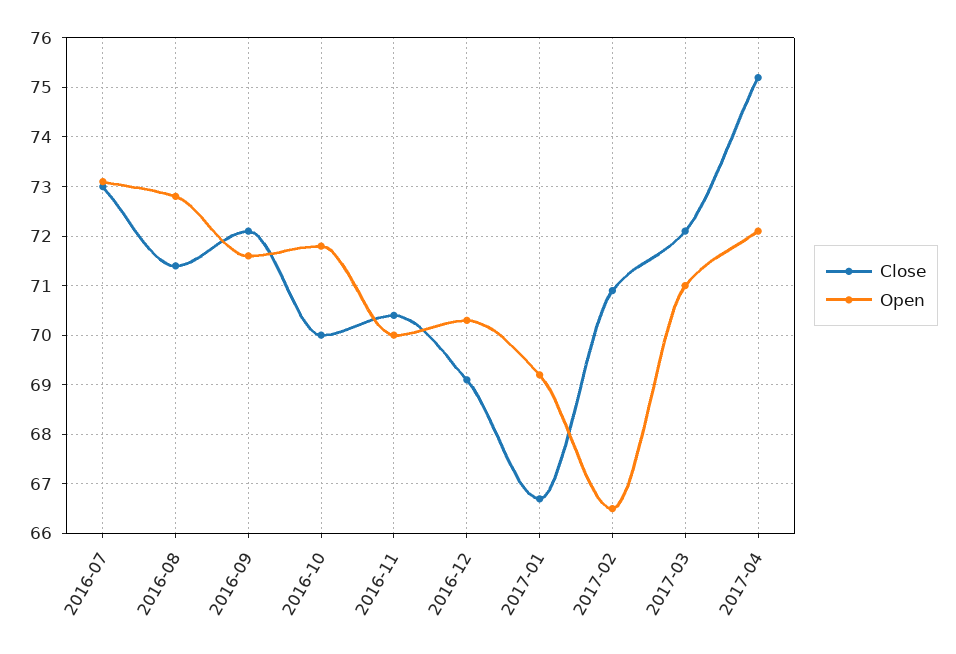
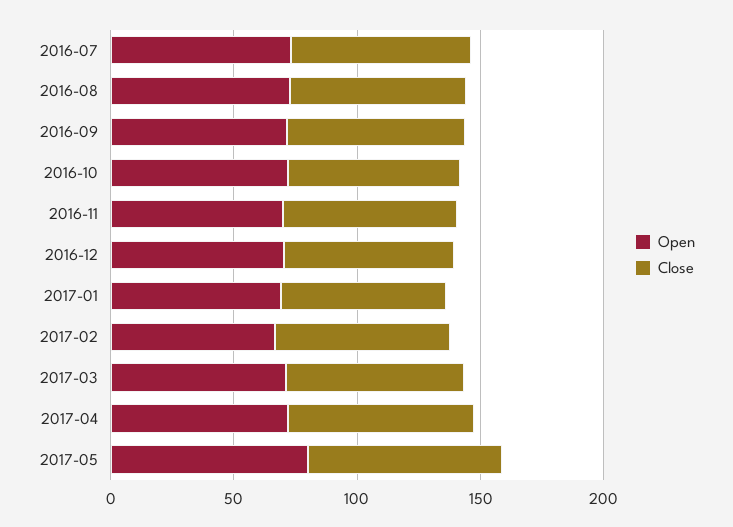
Open, 2017-05: none -> 80
Close, 2017-05: none -> 80

